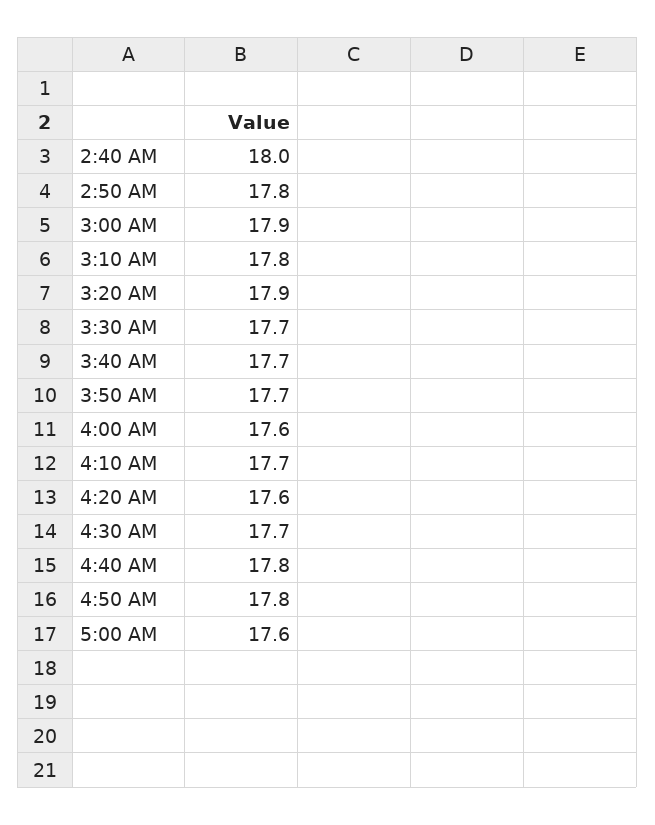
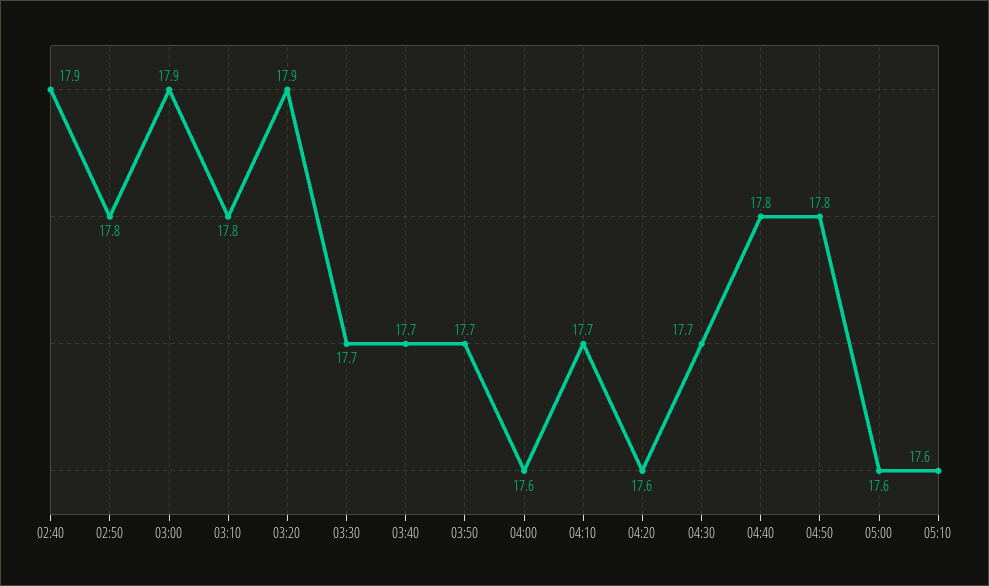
2:40 AM: 18 -> 17.9
05:10: none -> 17.6

